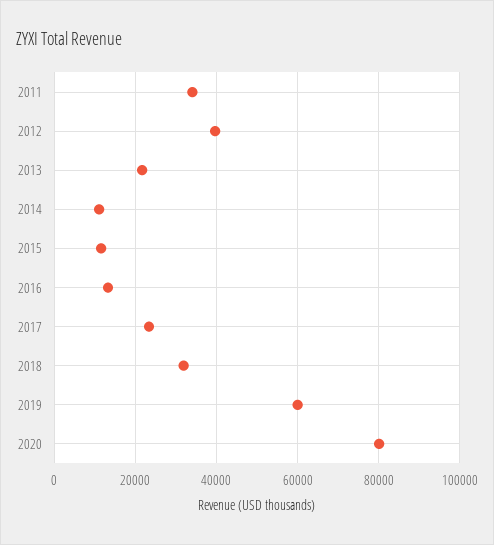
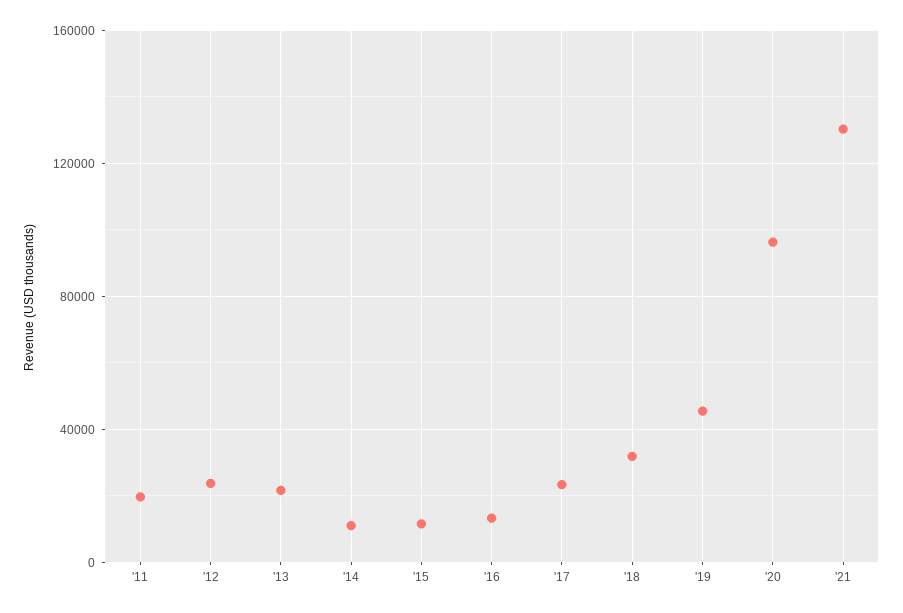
2011: 34000 -> 20000
2012: 40000 -> 25000
2019: 60000 -> 45000
2020: 80000 -> 95000
'21: none -> 130000

